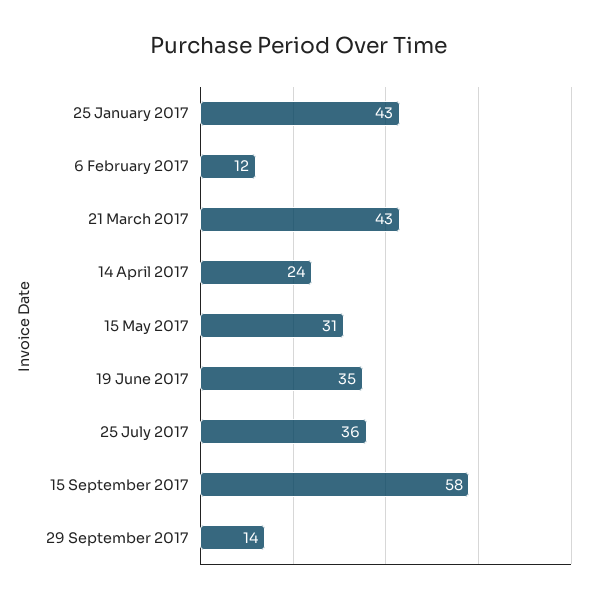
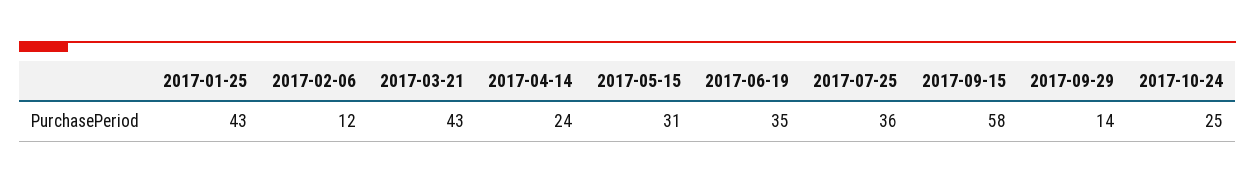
2017-10-24: none -> 25

